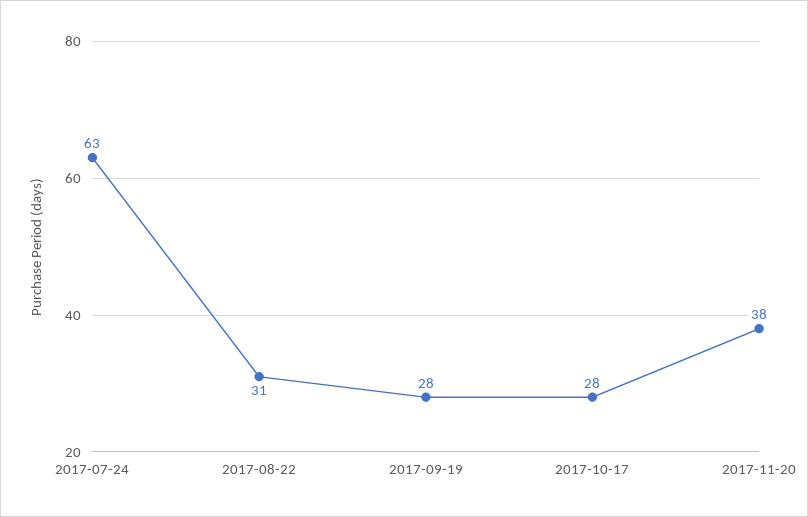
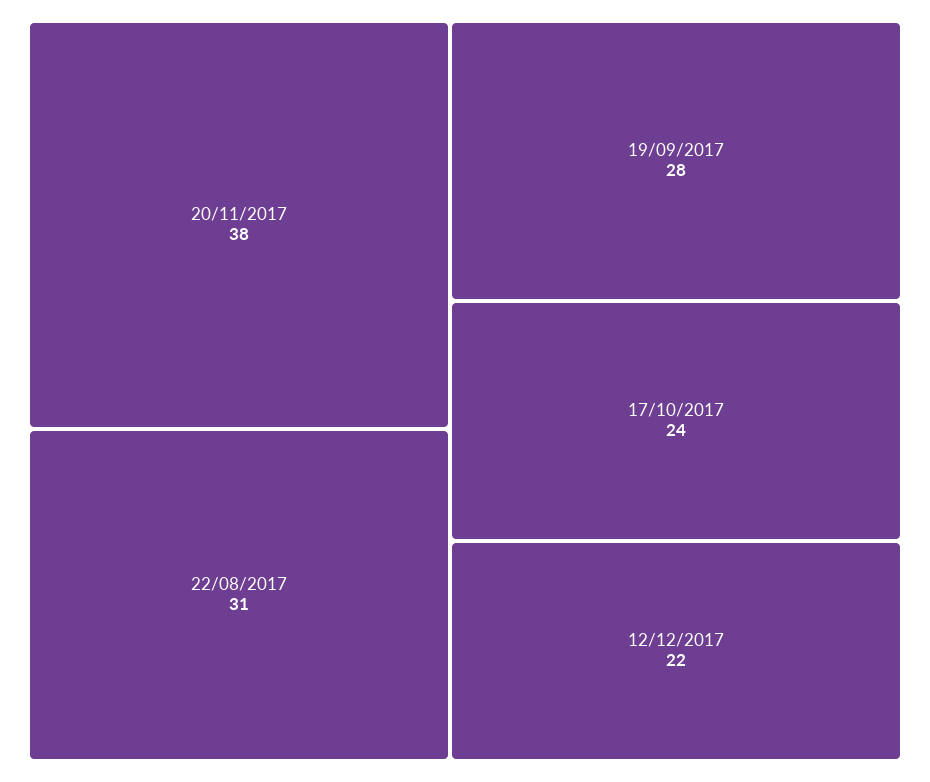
2017-07-24: 63 -> none
2017-10-17: 28 -> 24
12/12/2017: none -> 22

